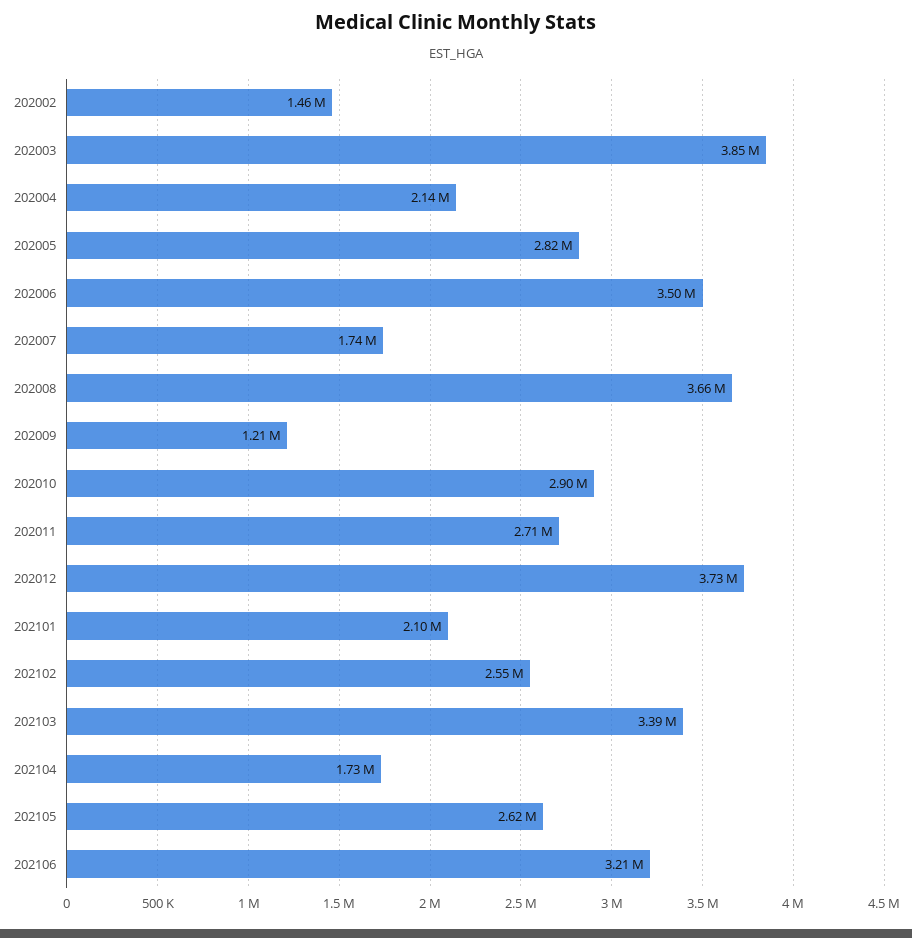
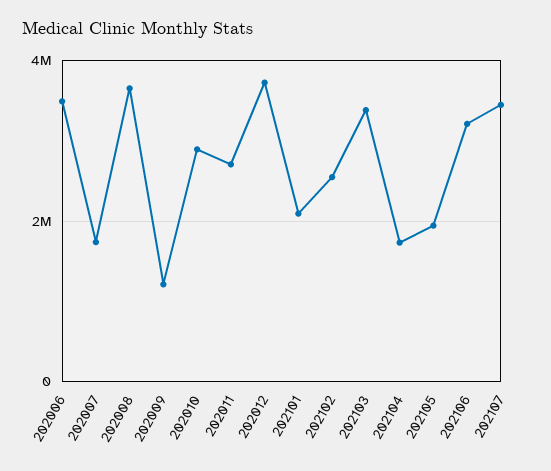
202002: 1460000 -> none
202003: 3850000 -> none
202004: 2140000 -> none
202005: 2820000 -> none
202105: 2620000 -> 2000000
202107: none -> 3400000

